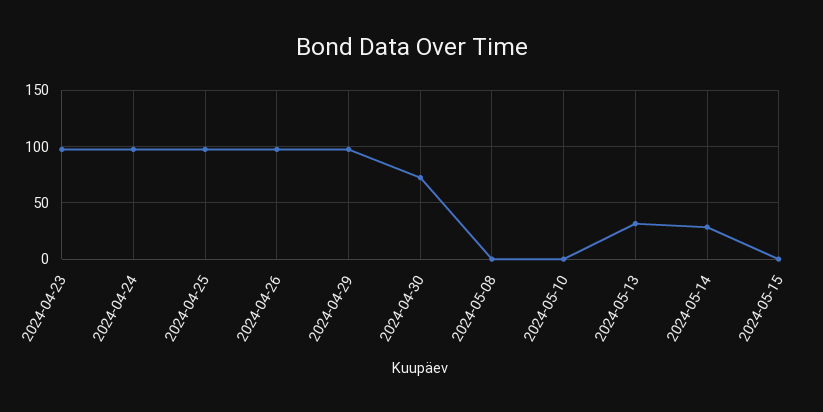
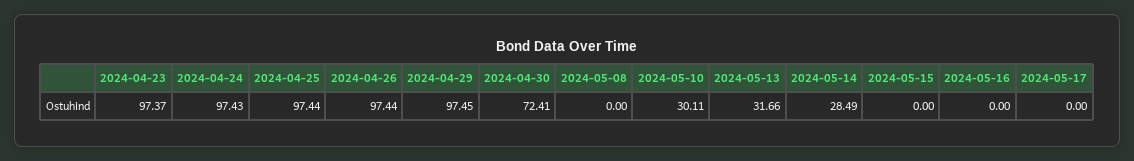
2024-05-10: 0 -> 30.11
2024-05-16: none -> 0
2024-05-17: none -> 0

